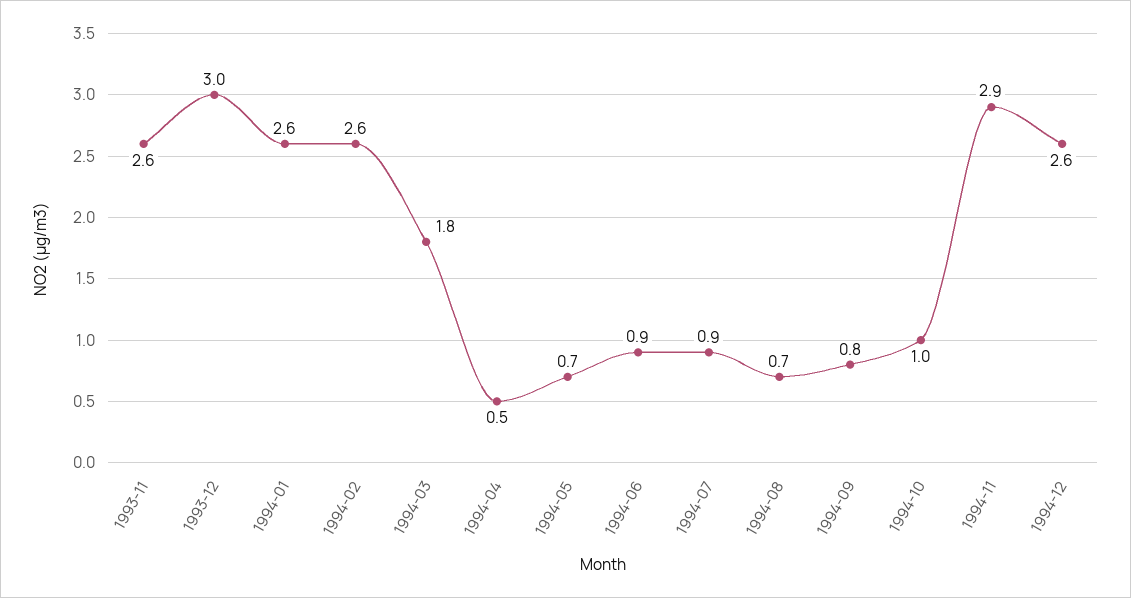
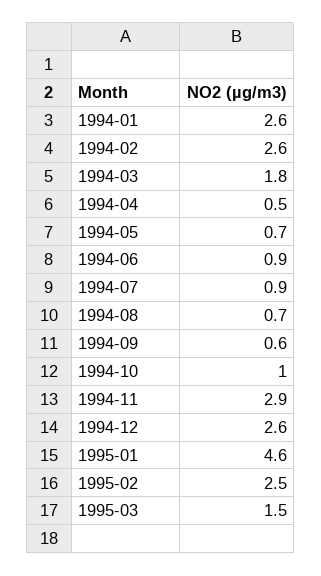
1993-11: 2.6 -> none
1993-12: 3 -> none
1994-09: 0.8 -> 0.6
1995-01: none -> 4.6
1995-02: none -> 2.5
1995-03: none -> 1.5

